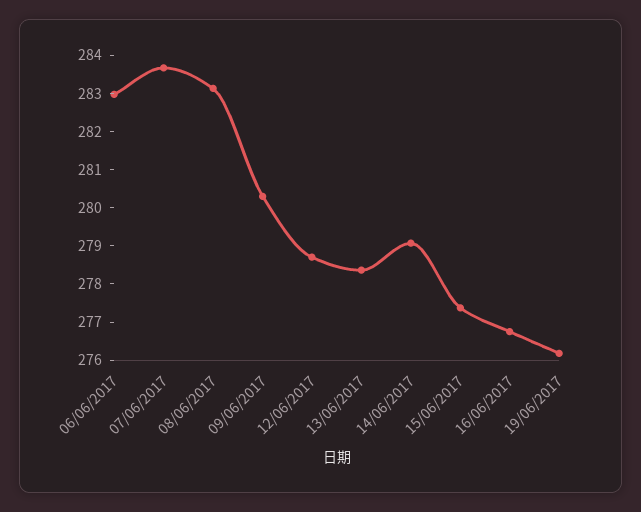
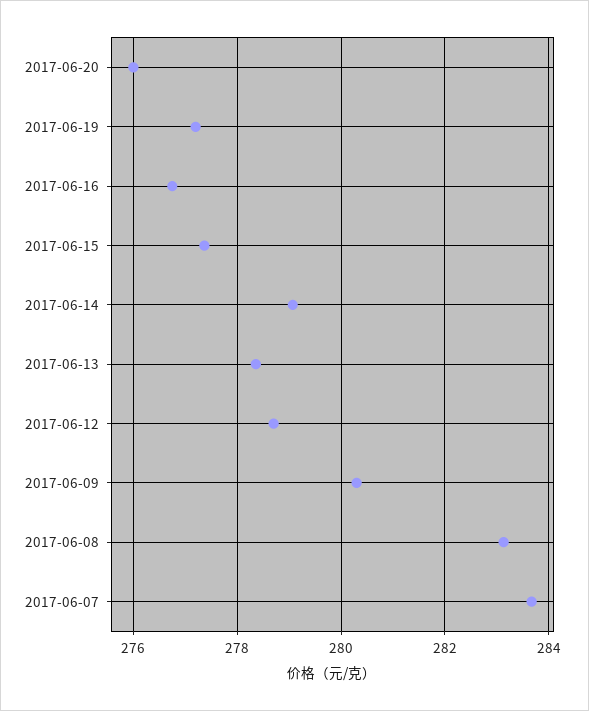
06/06/2017: 283 -> none
19/06/2017: 276.25 -> 277.2
2017-06-20: none -> 276

